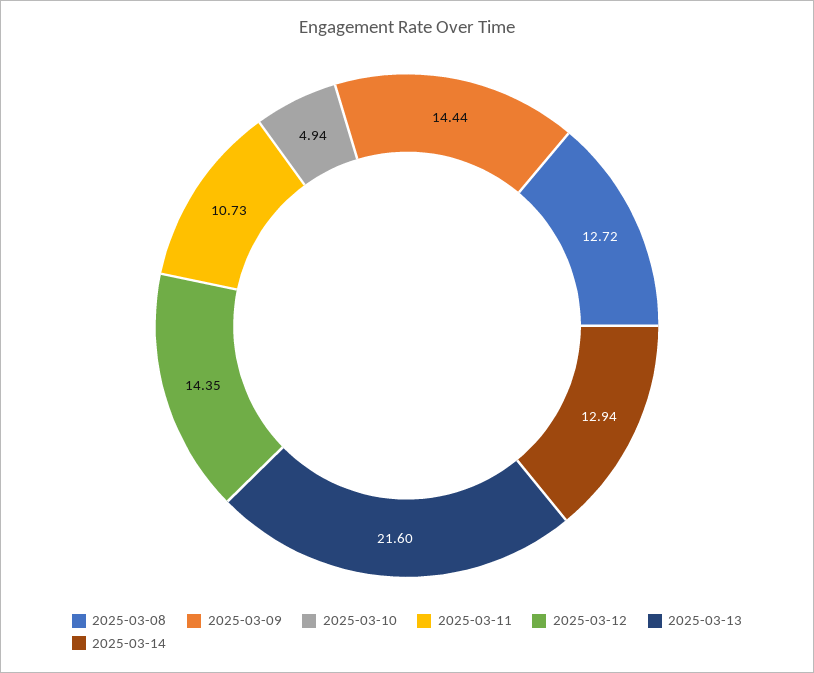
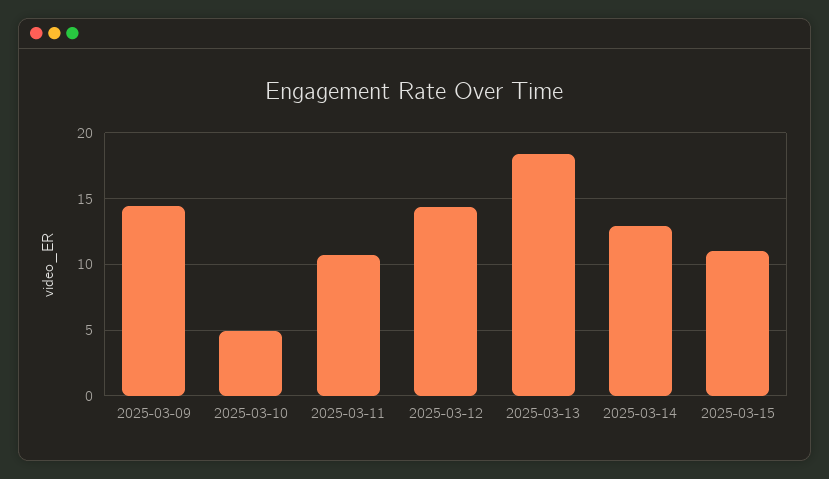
2025-03-08: 12.72 -> none
2025-03-13: 21.6 -> 18.5
2025-03-15: none -> 11

